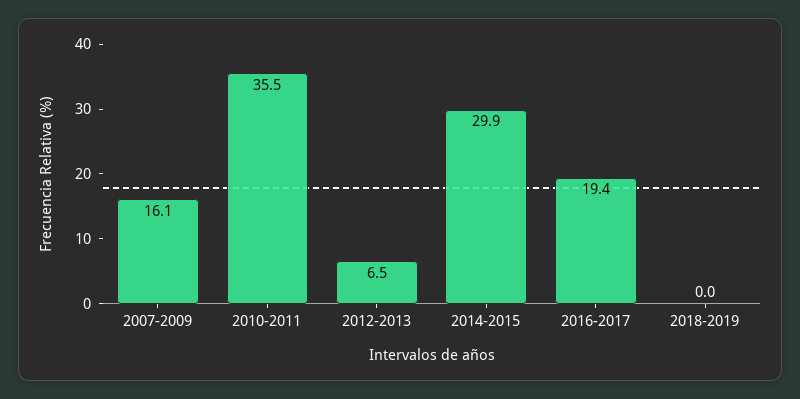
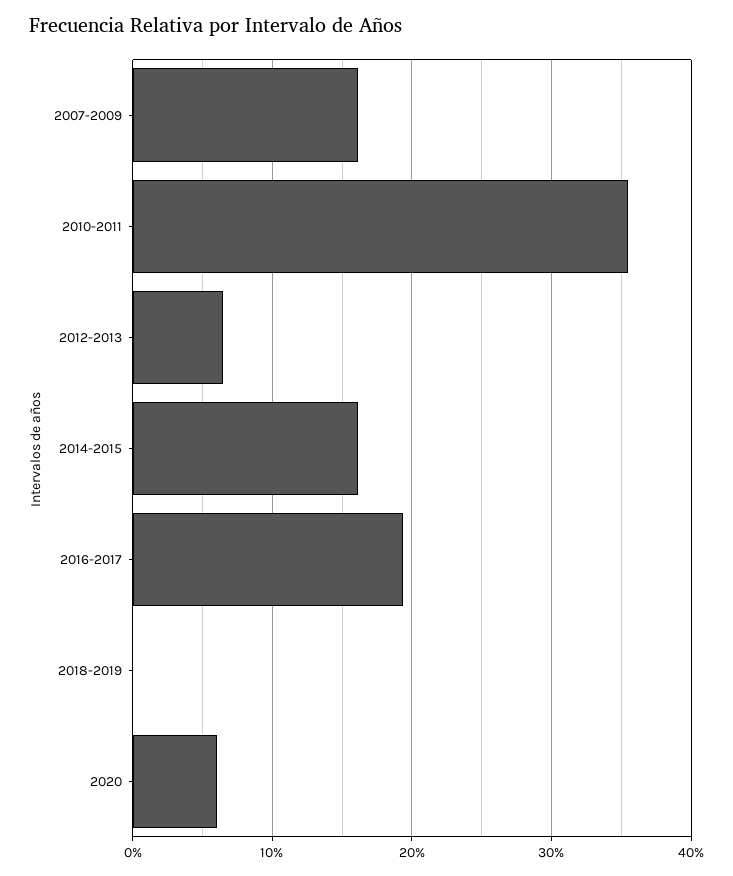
2014-2015: 29.9 -> 16
2020: none -> 6

